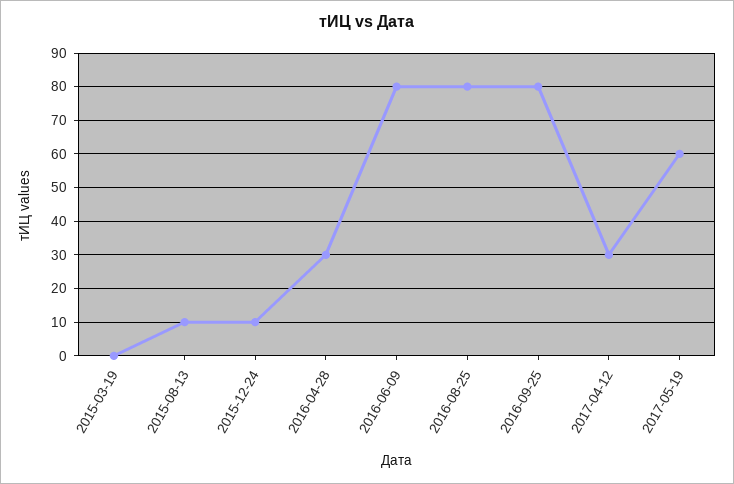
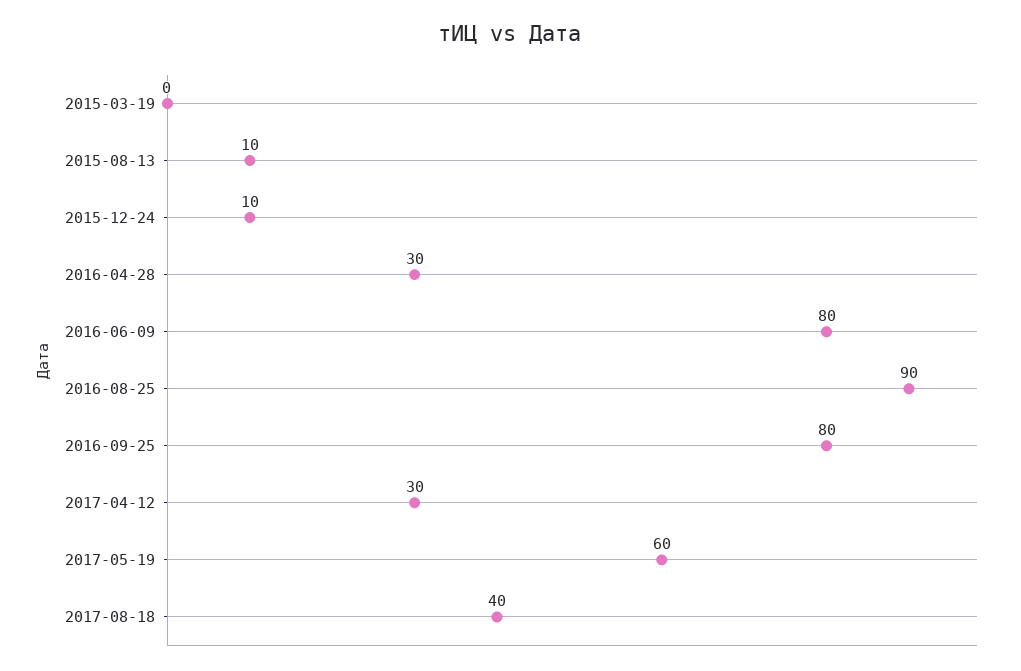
2016-08-25: 80 -> 90
2017-08-18: none -> 40

